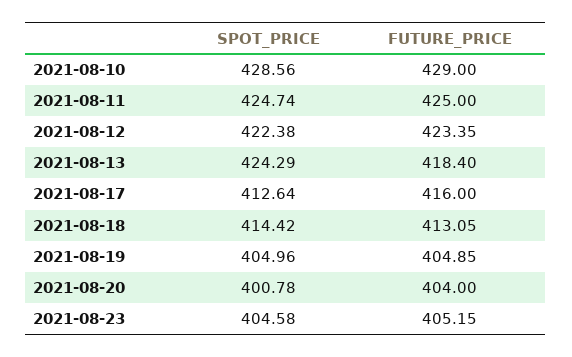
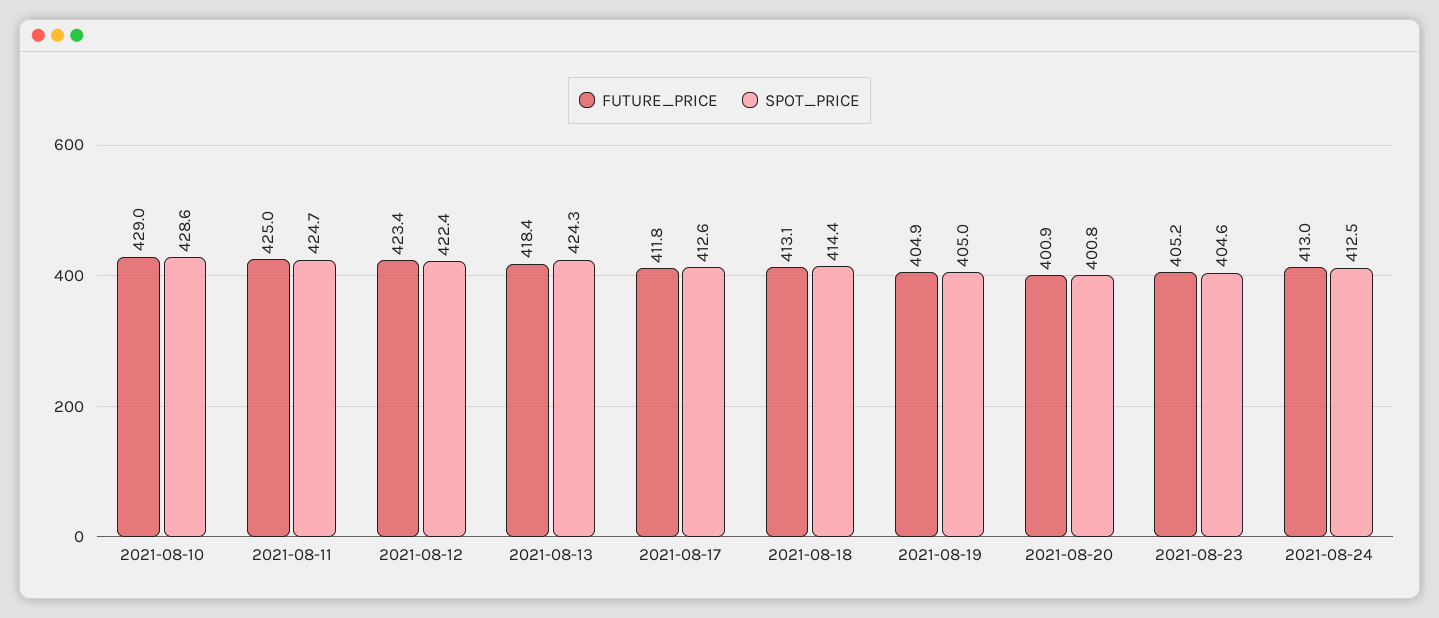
FUTURE_PRICE, 2021-08-17: 416 -> 411.8
FUTURE_PRICE, 2021-08-20: 404 -> 400.9
FUTURE_PRICE, 2021-08-24: none -> 413
SPOT_PRICE, 2021-08-24: none -> 412.5

